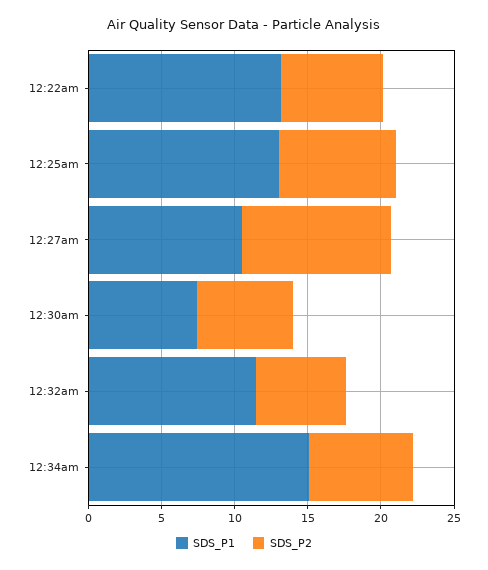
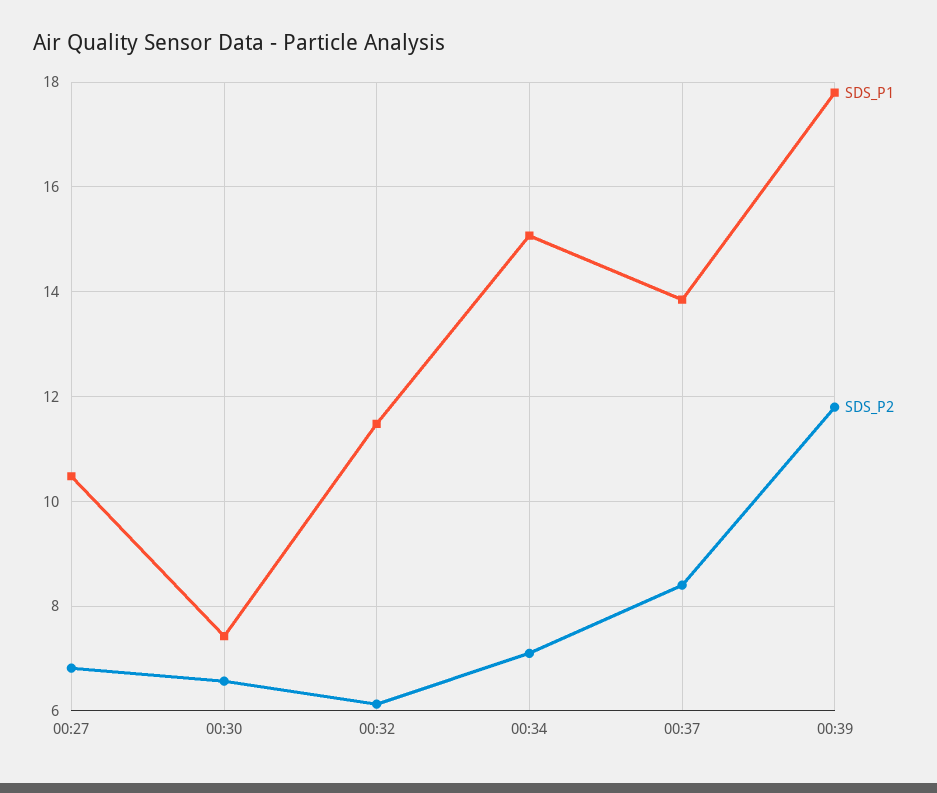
SDS_P1, 12:22am: 13 -> none
SDS_P2, 12:22am: 7 -> none
SDS_P1, 12:25am: 13 -> none
SDS_P2, 12:25am: 8 -> none
SDS_P2, 12:27am: 10 -> 6.8
SDS_P1, 00:37: none -> 13.8
SDS_P2, 00:37: none -> 8.4
SDS_P1, 00:39: none -> 17.8
SDS_P2, 00:39: none -> 11.8

